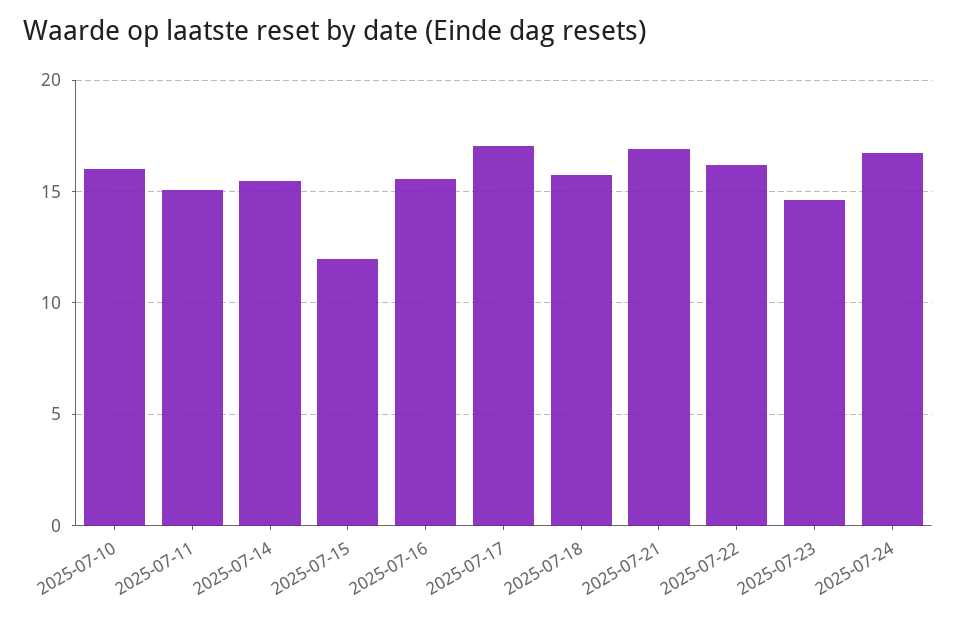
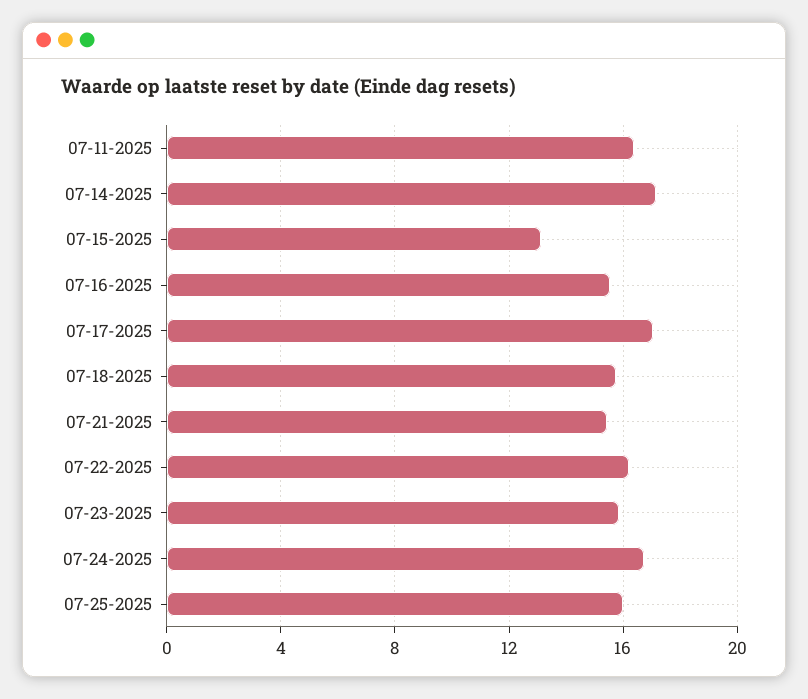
2025-07-10: 16 -> none
2025-07-11: 15 -> 16.5
2025-07-14: 15.5 -> 17
2025-07-15: 12 -> 13
2025-07-21: 17 -> 15.5
2025-07-23: 14.5 -> 16
07-25-2025: none -> 16

